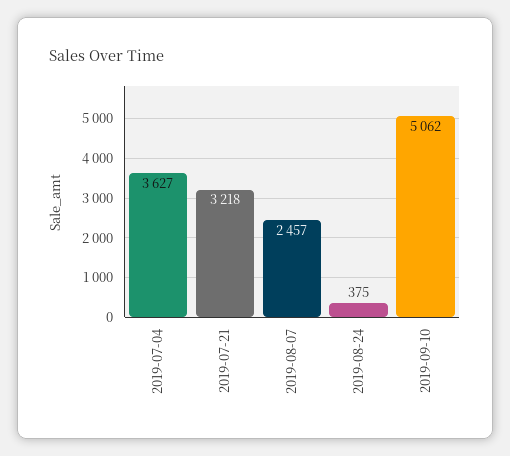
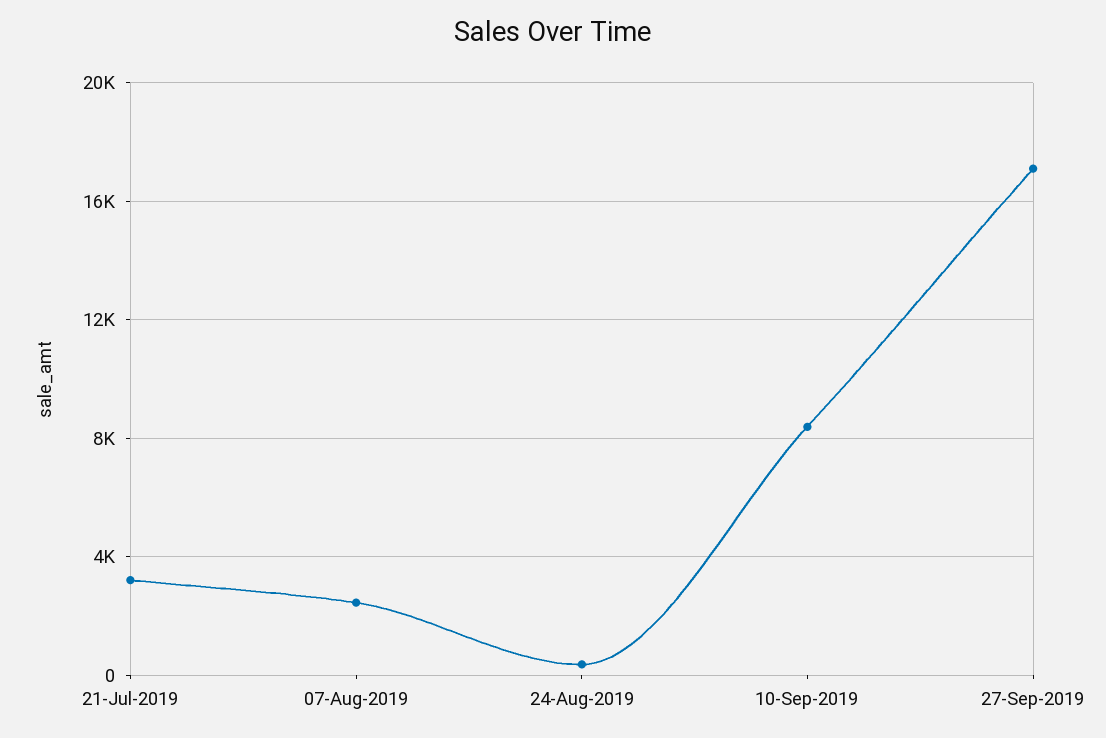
2019-07-04: 3627 -> none
2019-09-10: 5062 -> 8500
27-Sep-2019: none -> 17000

